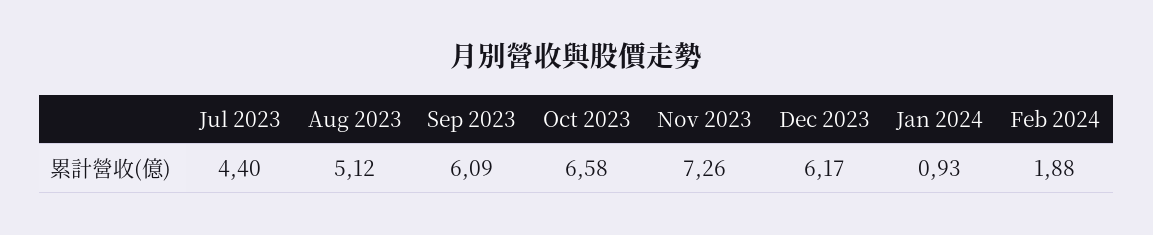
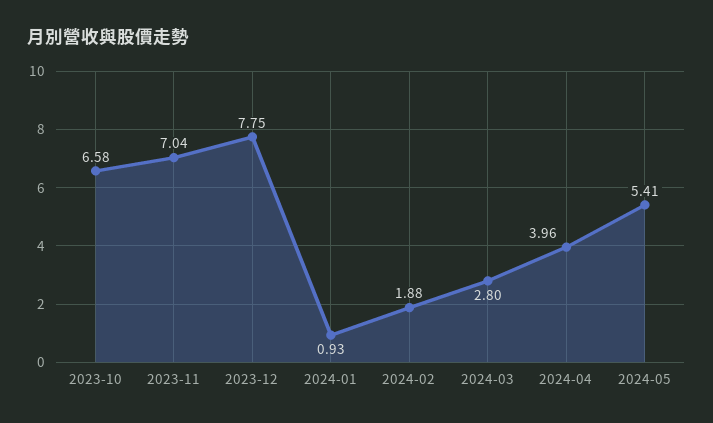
Jul 2023: 4.4 -> none
Aug 2023: 5.12 -> none
Sep 2023: 6.09 -> none
Nov 2023: 7.26 -> 7.04
Dec 2023: 6.17 -> 7.75
2024-03: none -> 2.8
2024-04: none -> 3.96
2024-05: none -> 5.41

